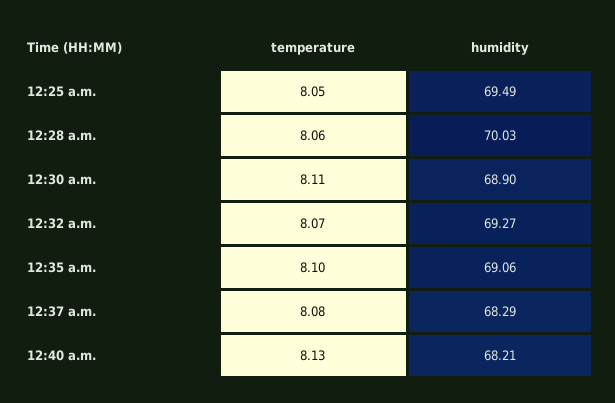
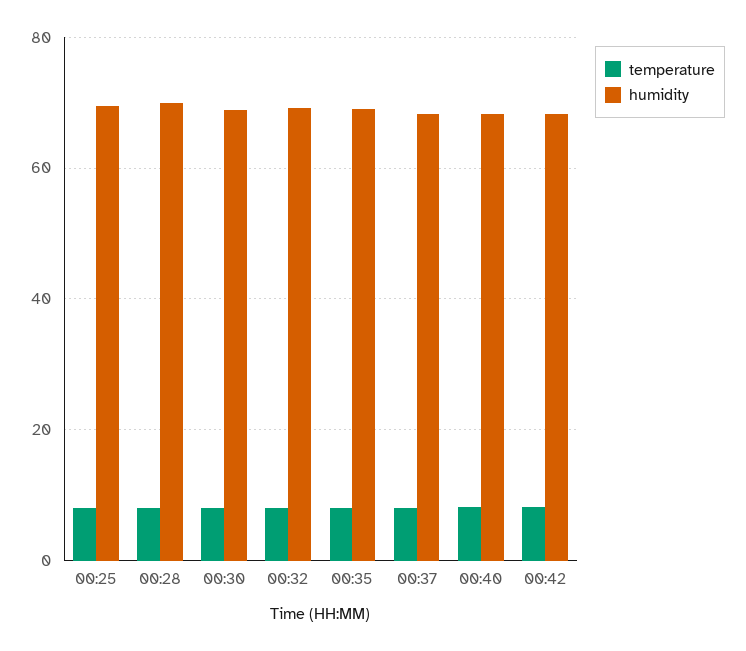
temperature, 00:42: none -> 8
humidity, 00:42: none -> 68

